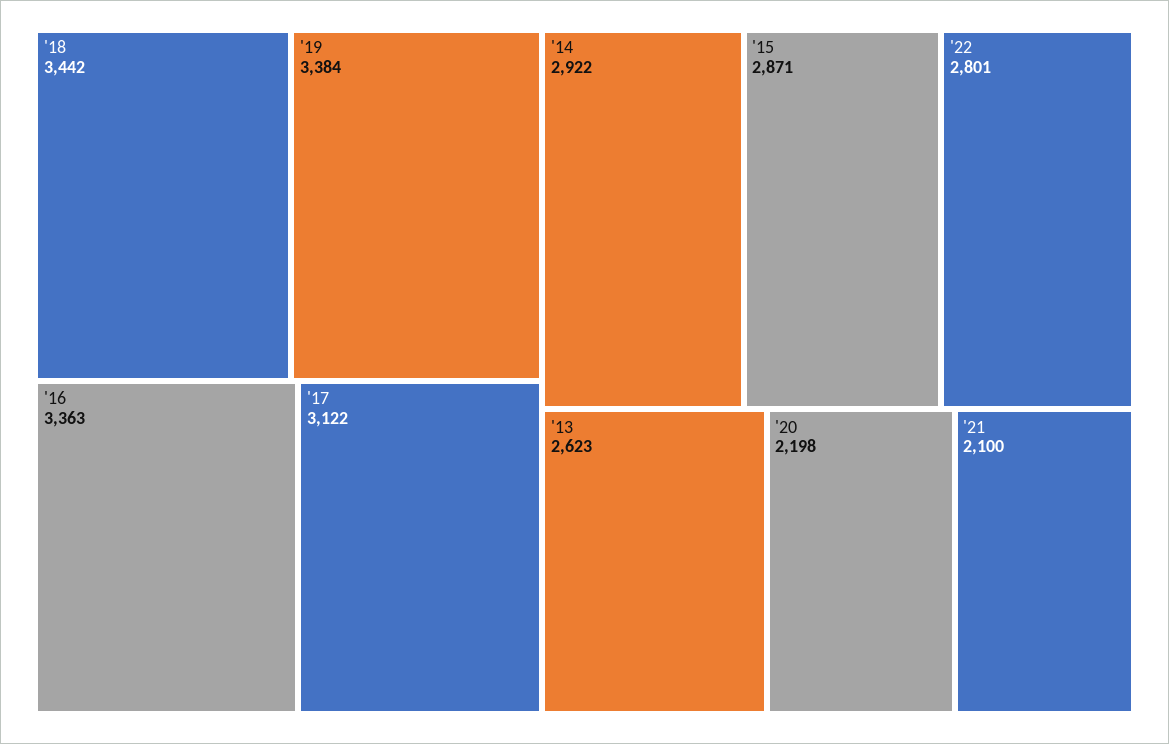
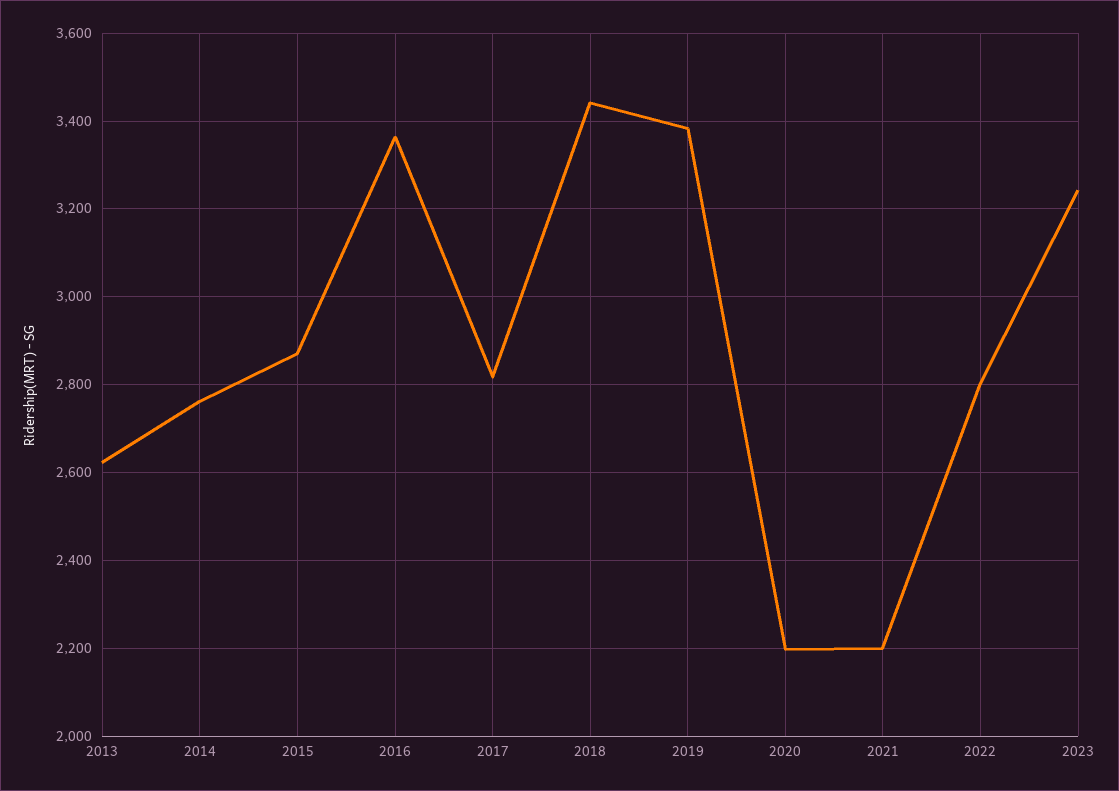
'17: 3122 -> 2820
'14: 2922 -> 2760
'21: 2100 -> 2200
2023: none -> 3240

